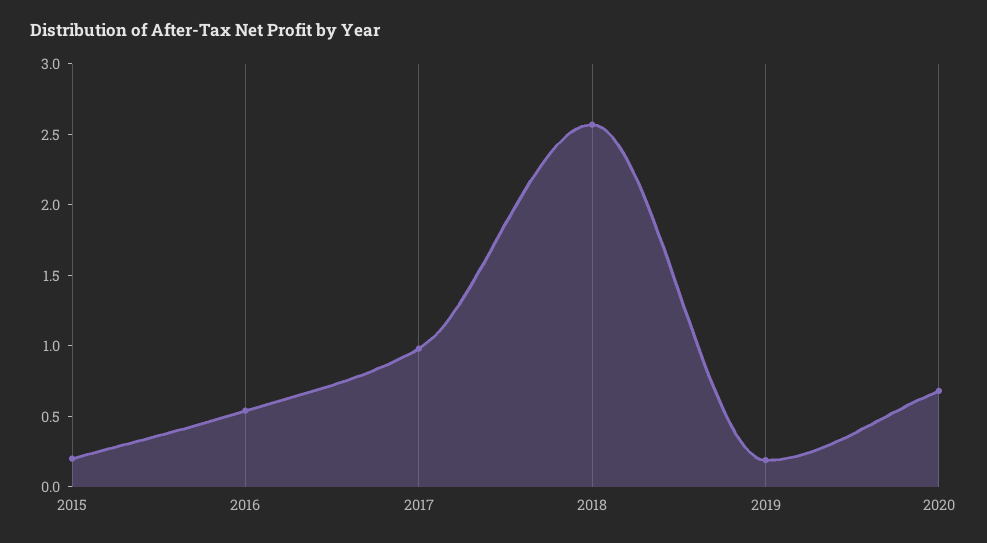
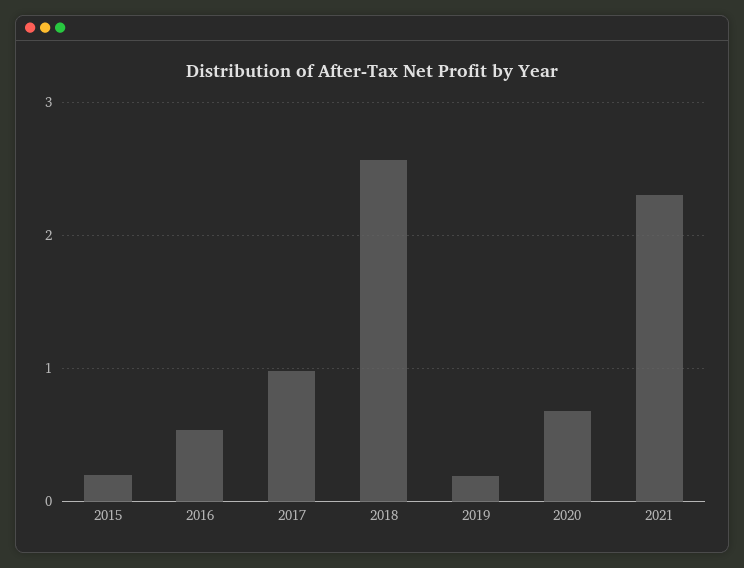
2021: none -> 2.3

